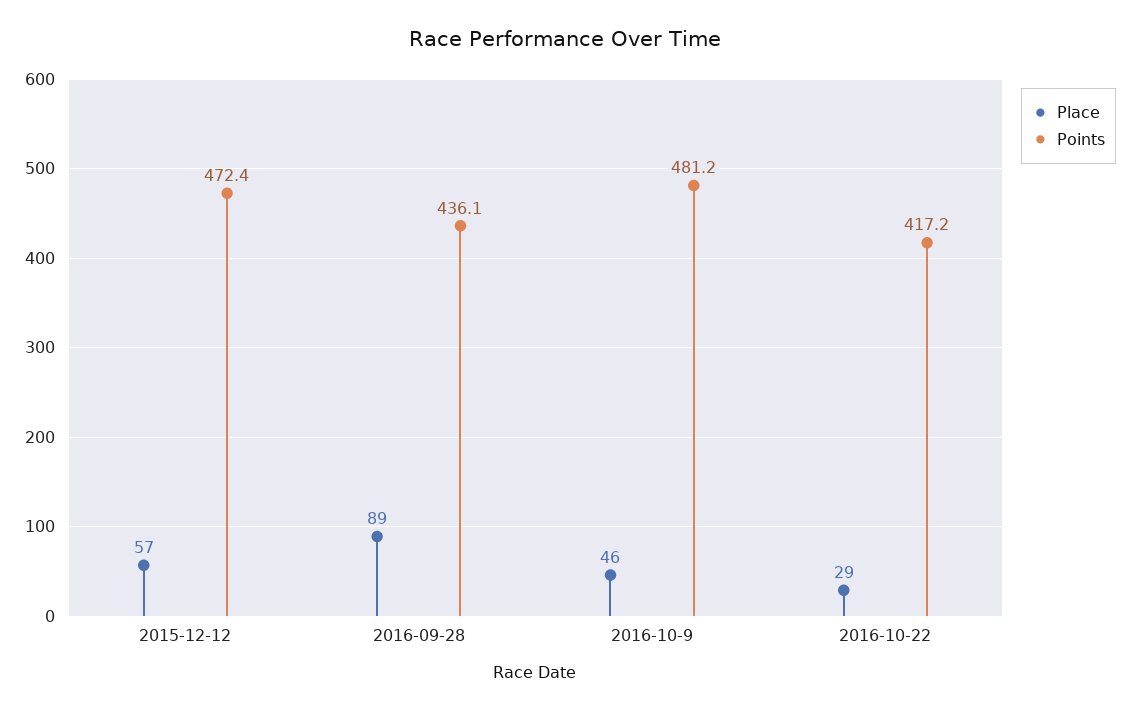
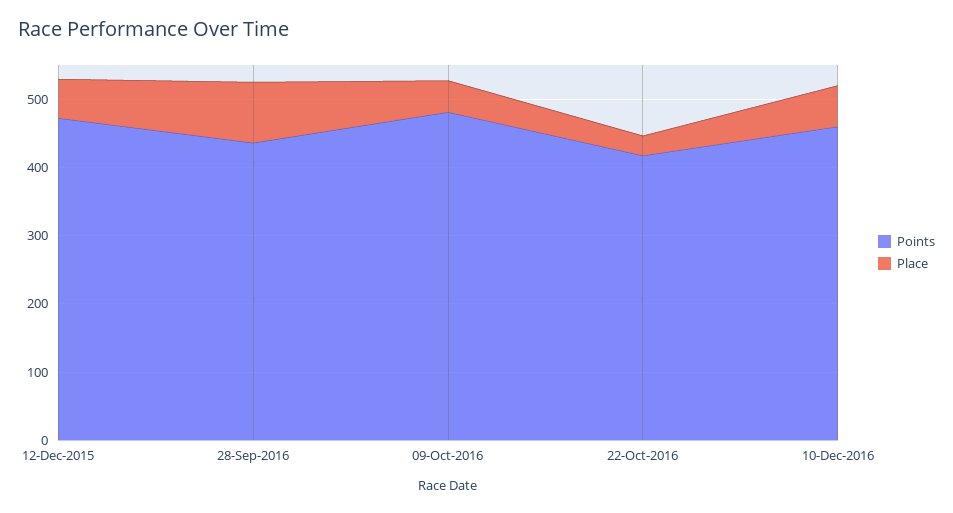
Points, 10-Dec-2016: none -> 460
Place, 10-Dec-2016: none -> 60

